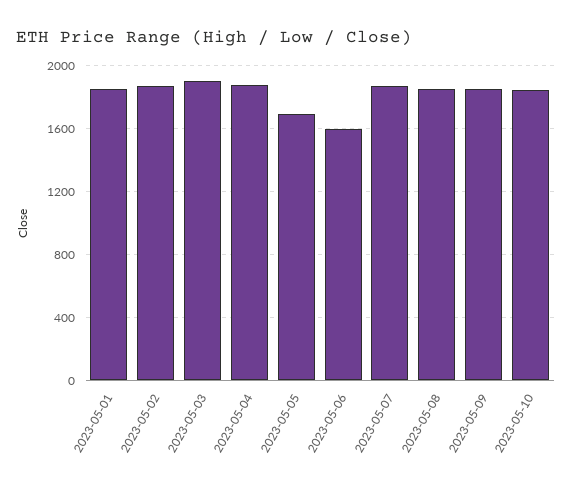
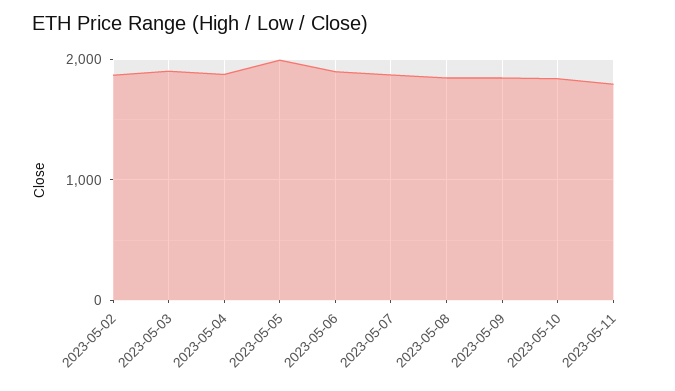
2023-05-01: 1850 -> none
2023-05-05: 1700 -> 2000
2023-05-06: 1600 -> 1900
2023-05-11: none -> 1800

